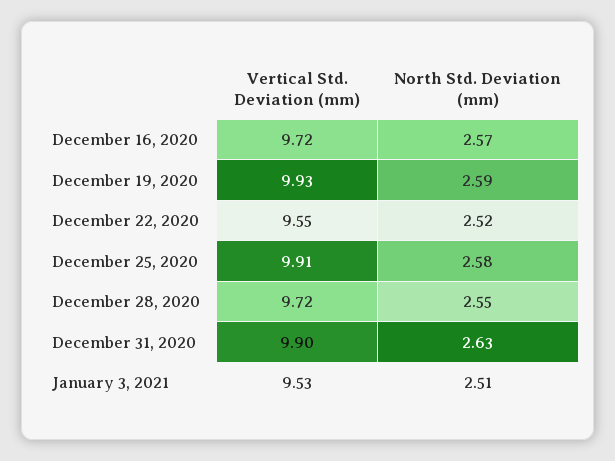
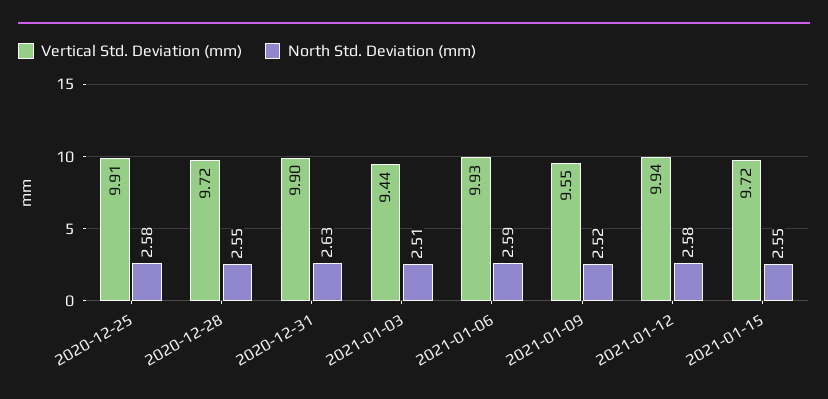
Vertical Std. Deviation (mm), December 16, 2020: 9.72 -> none
North Std. Deviation (mm), December 16, 2020: 2.57 -> none
Vertical Std. Deviation (mm), December 19, 2020: 9.93 -> none
North Std. Deviation (mm), December 19, 2020: 2.59 -> none
Vertical Std. Deviation (mm), December 22, 2020: 9.55 -> none
North Std. Deviation (mm), December 22, 2020: 2.52 -> none
Vertical Std. Deviation (mm), January 3, 2021: 9.53 -> 9.44
Vertical Std. Deviation (mm), 2021-01-06: none -> 9.93
North Std. Deviation (mm), 2021-01-06: none -> 2.59
Vertical Std. Deviation (mm), 2021-01-09: none -> 9.55
North Std. Deviation (mm), 2021-01-09: none -> 2.52
Vertical Std. Deviation (mm), 2021-01-12: none -> 9.94
North Std. Deviation (mm), 2021-01-12: none -> 2.58
Vertical Std. Deviation (mm), 2021-01-15: none -> 9.72
North Std. Deviation (mm), 2021-01-15: none -> 2.55

